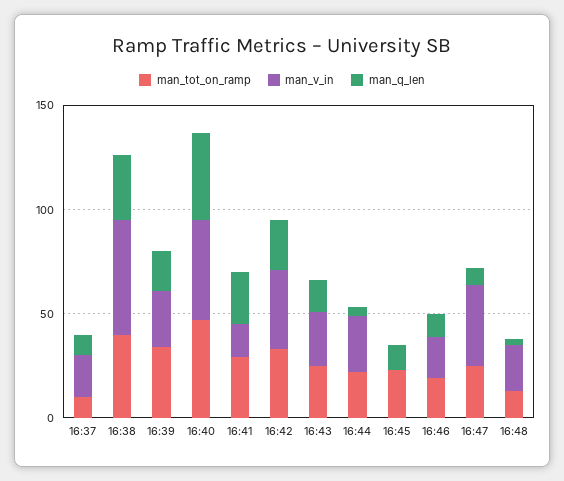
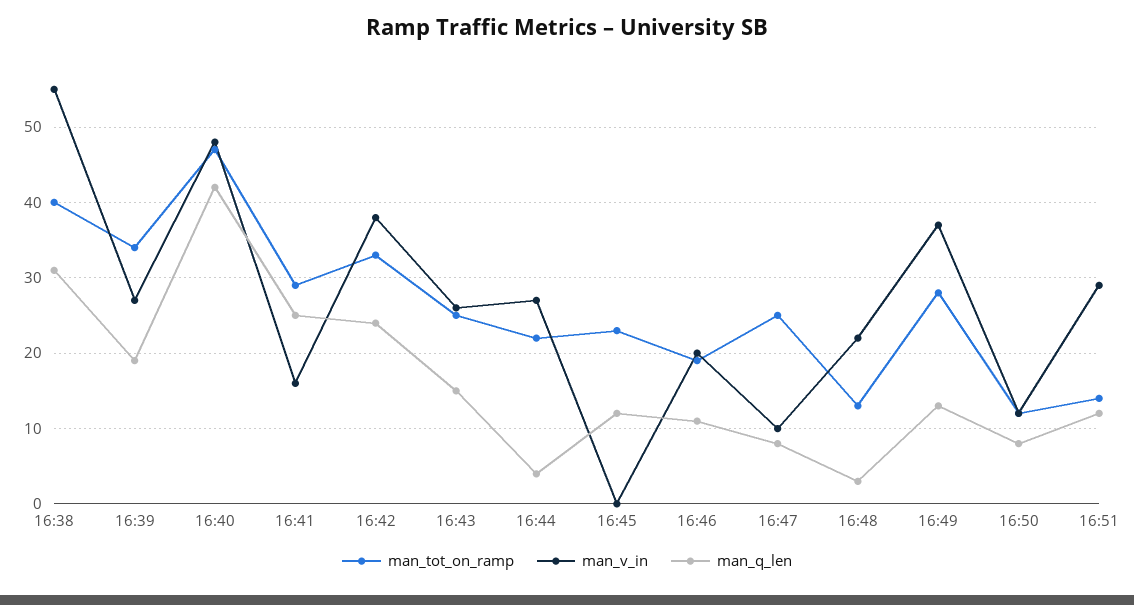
man_tot_on_ramp, 16:37: 10 -> none
man_v_in, 16:37: 20 -> none
man_q_len, 16:37: 10 -> none
man_v_in, 16:47: 40 -> 10
man_tot_on_ramp, 16:49: none -> 28
man_v_in, 16:49: none -> 37
man_q_len, 16:49: none -> 13
man_tot_on_ramp, 16:50: none -> 12
man_v_in, 16:50: none -> 12
man_q_len, 16:50: none -> 8
man_tot_on_ramp, 16:51: none -> 14
man_v_in, 16:51: none -> 29
man_q_len, 16:51: none -> 12

